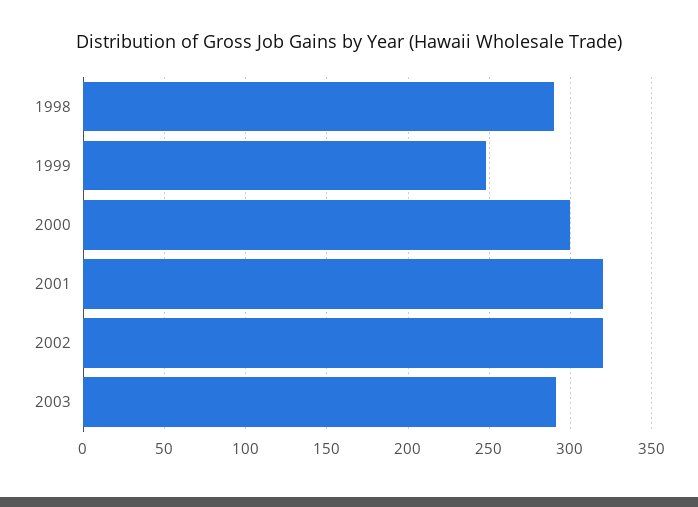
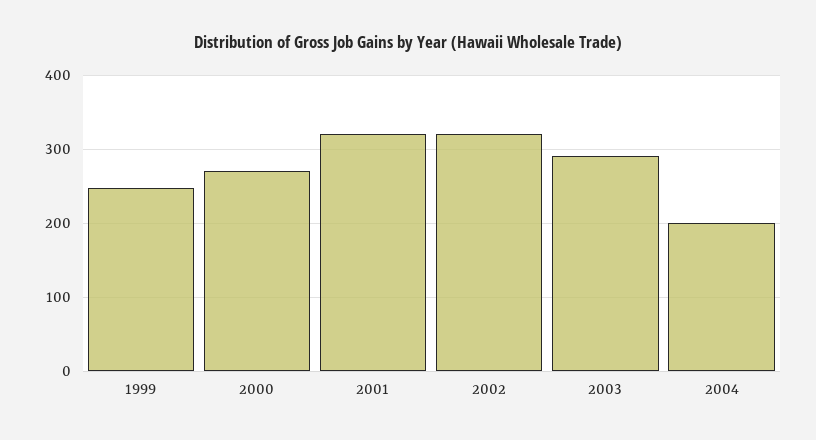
1998: 290 -> none
2000: 300 -> 270
2004: none -> 200

